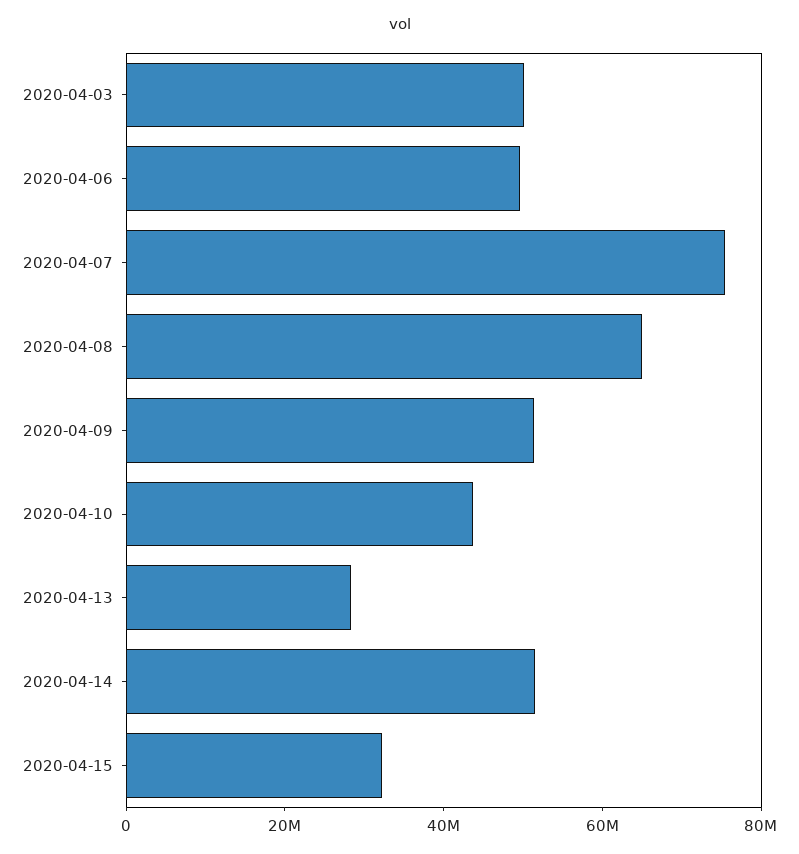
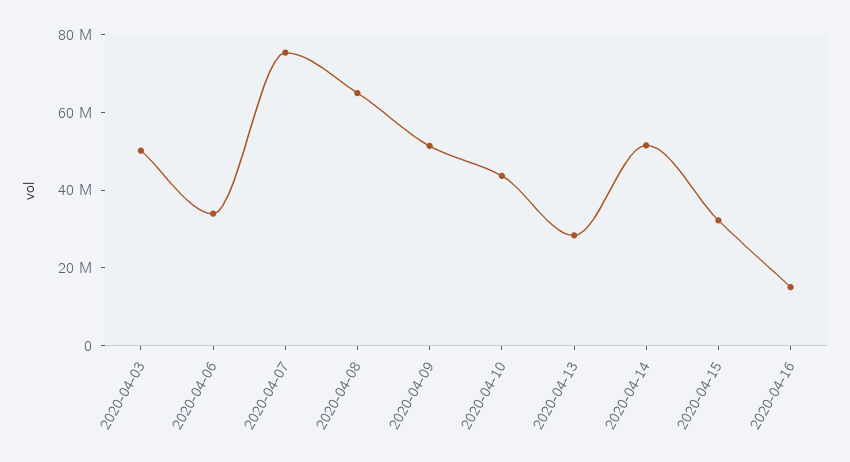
2020-04-06: 50000000 -> 35000000
2020-04-16: none -> 15000000

